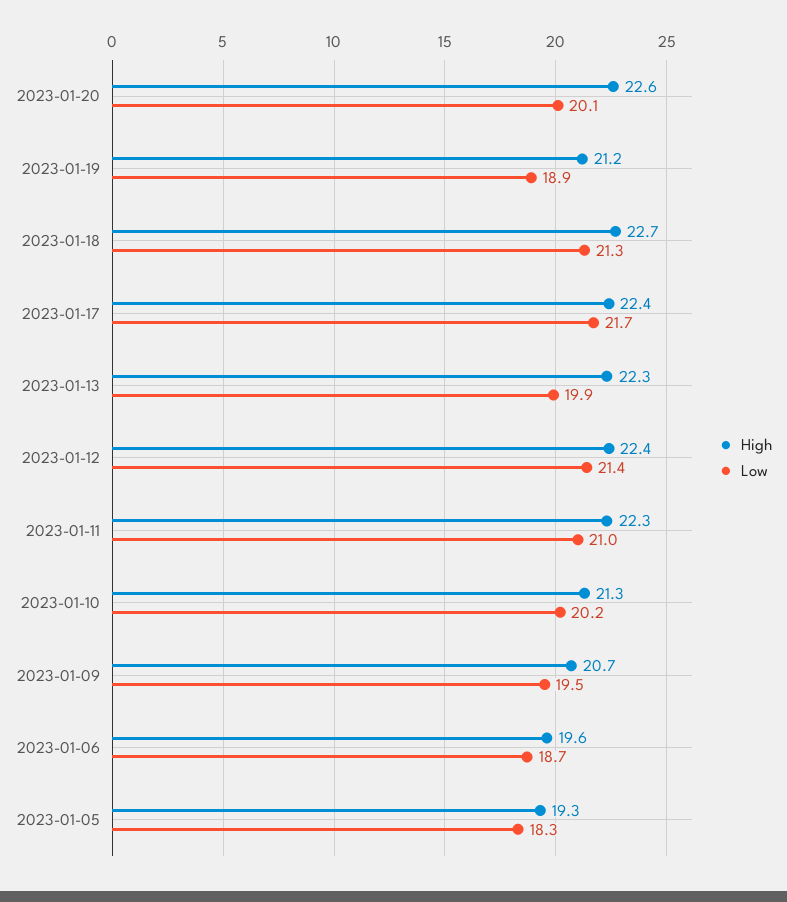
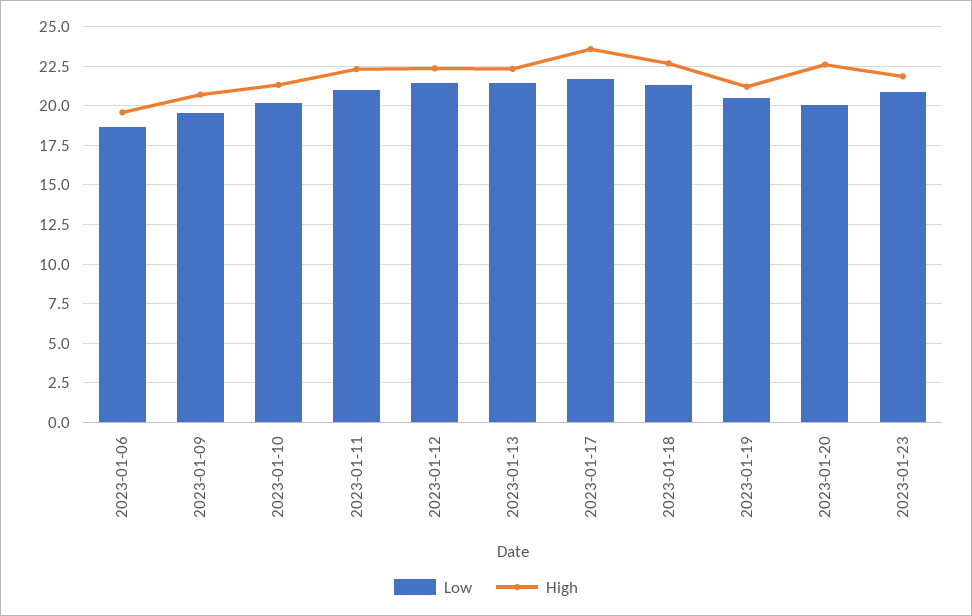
Low, 2023-01-19: 18.9 -> 20.5
High, 2023-01-17: 22.4 -> 23.5
Low, 2023-01-13: 19.9 -> 21.5
High, 2023-01-05: 19.3 -> none
Low, 2023-01-05: 18.3 -> none
Low, 2023-01-23: none -> 21
High, 2023-01-23: none -> 22

